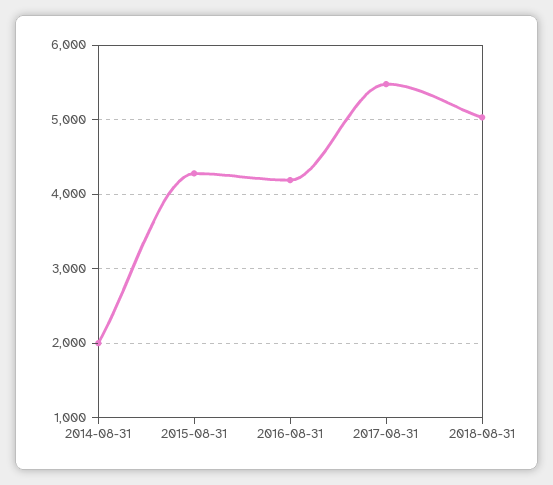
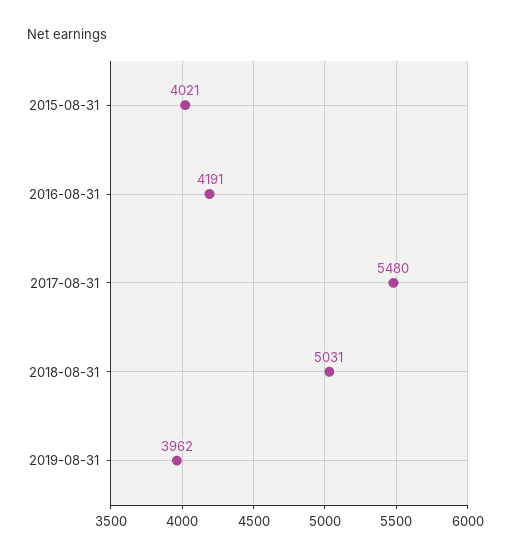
2014-08-31: 2000 -> none
2015-08-31: 4300 -> 4021
2019-08-31: none -> 3962

